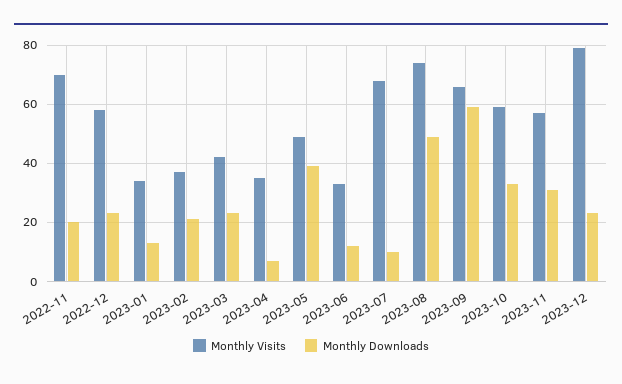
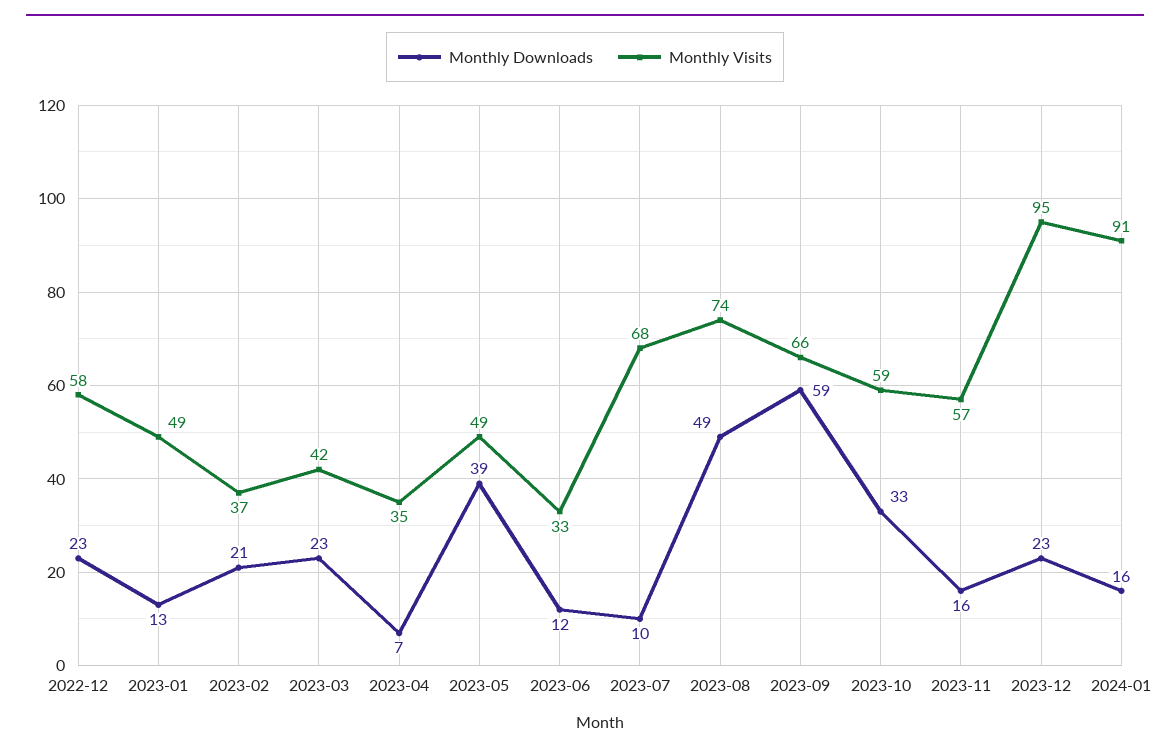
Monthly Visits, 2022-11: 70 -> none
Monthly Downloads, 2022-11: 20 -> none
Monthly Visits, 2023-01: 35 -> 49
Monthly Downloads, 2023-11: 30 -> 16
Monthly Visits, 2023-12: 80 -> 95
Monthly Downloads, 2024-01: none -> 16
Monthly Visits, 2024-01: none -> 91

